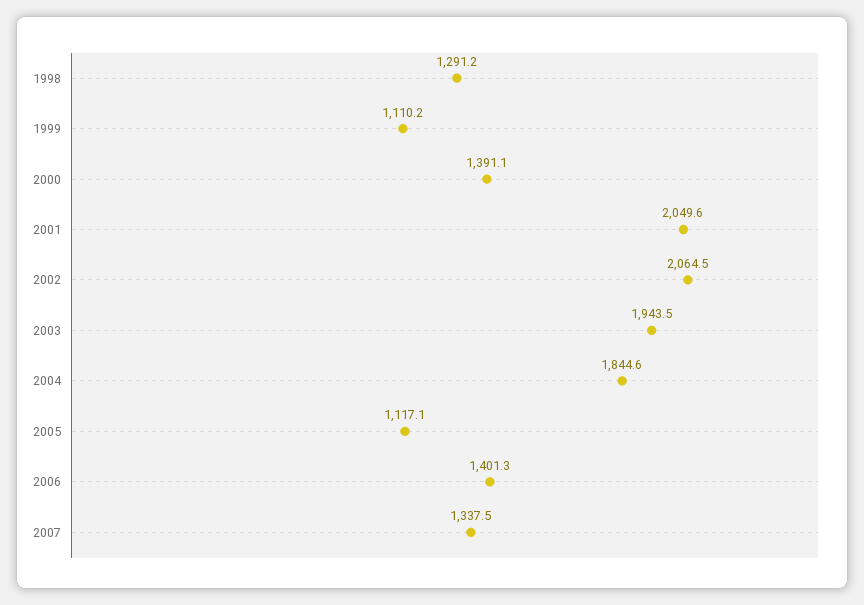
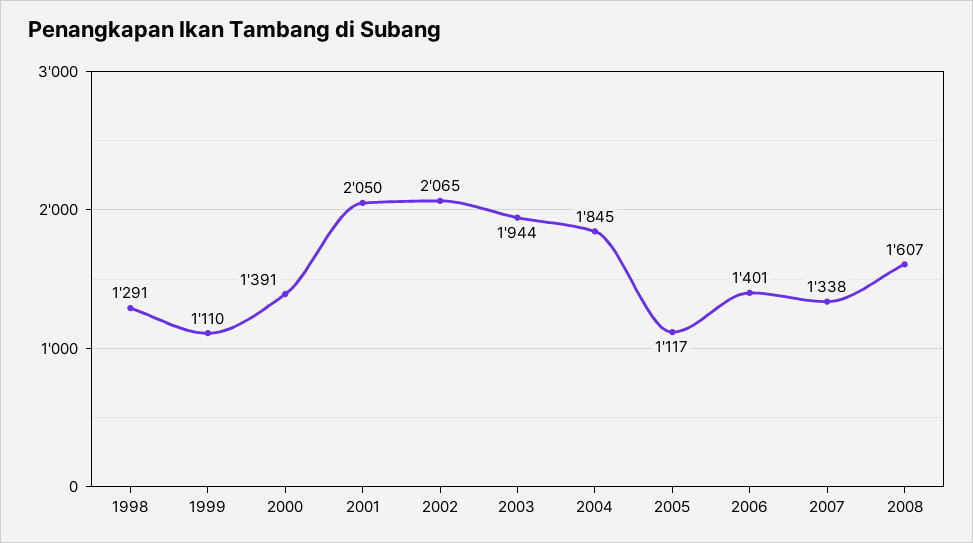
2008: none -> 1607

